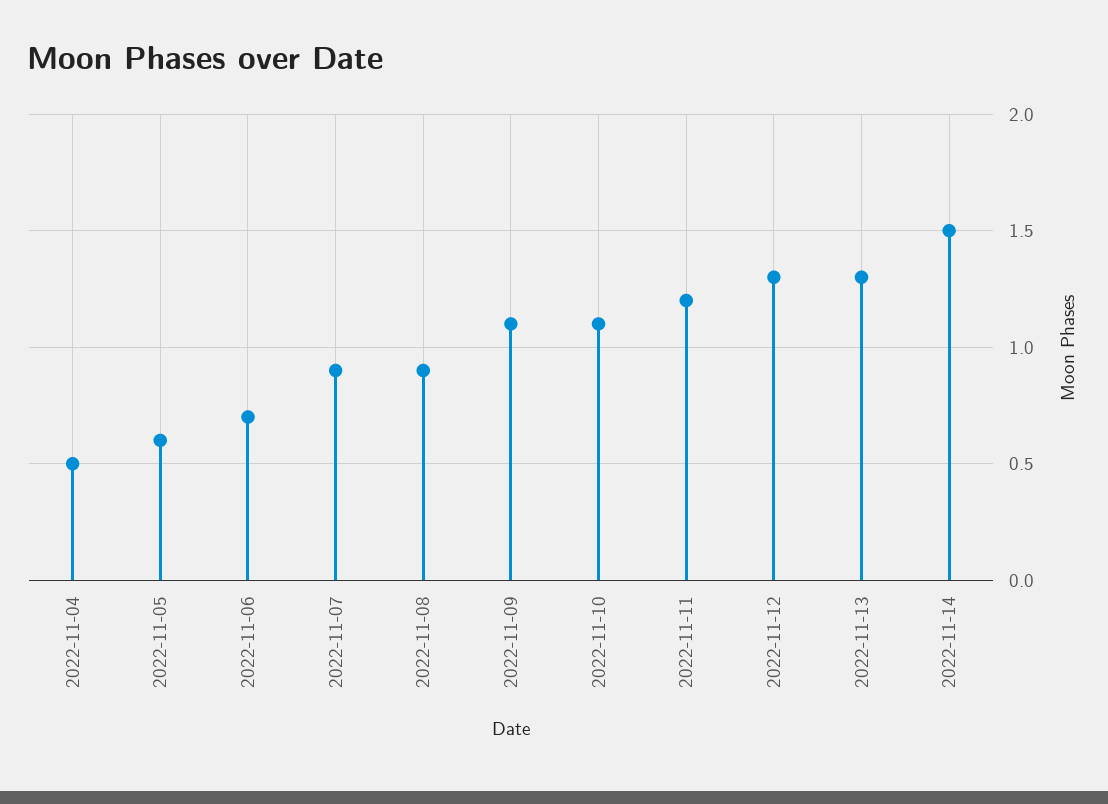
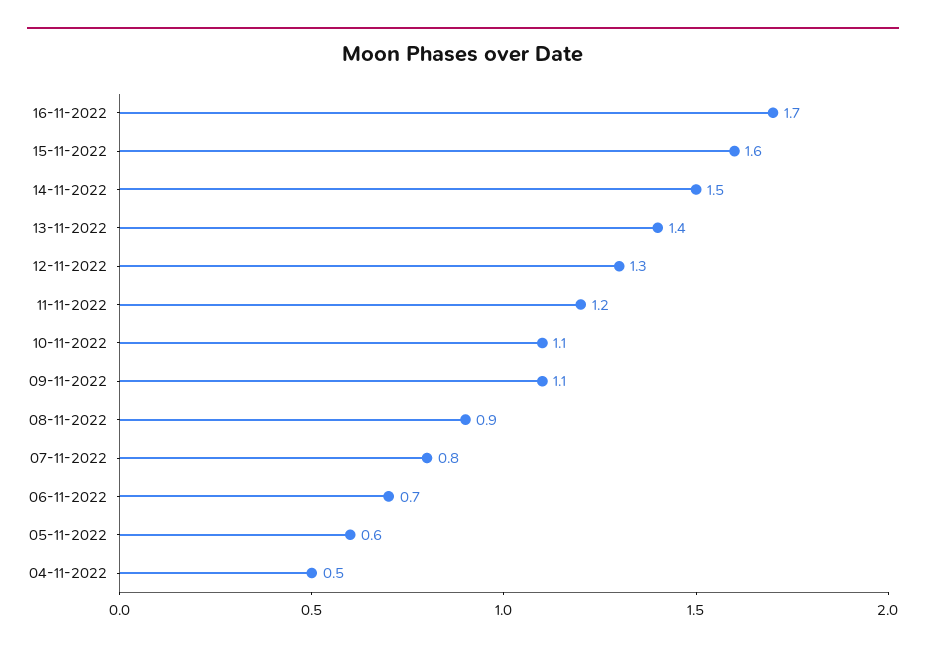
2022-11-07: 0.9 -> 0.8
2022-11-13: 1.3 -> 1.4
16-11-2022: none -> 1.7
15-11-2022: none -> 1.6

